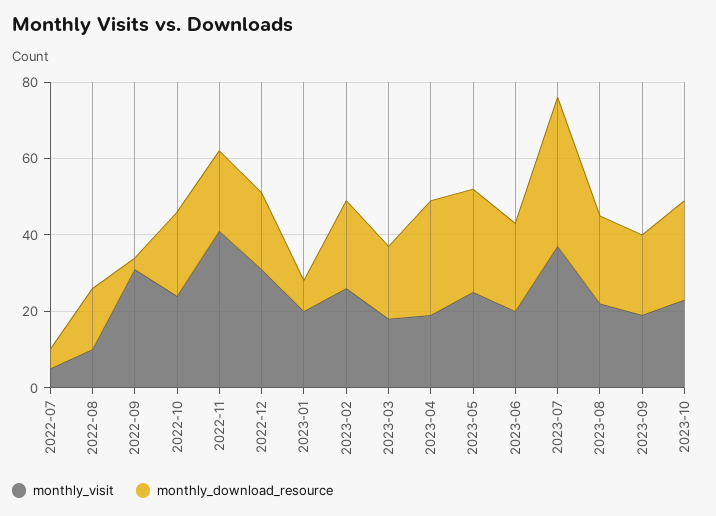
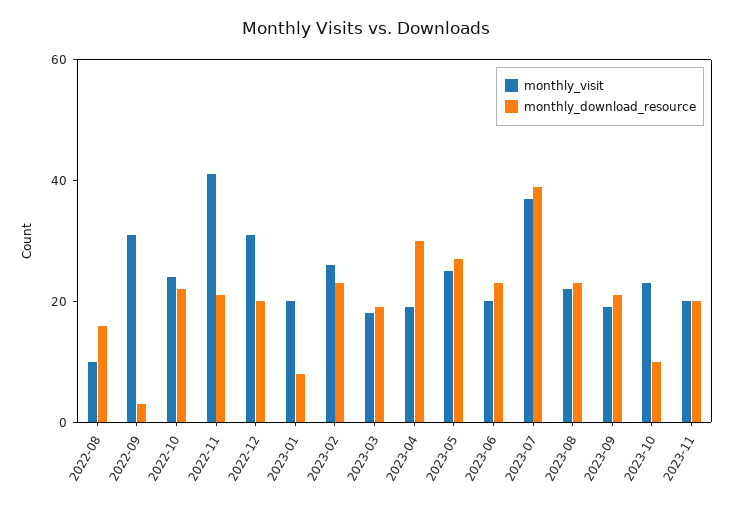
monthly_visit, 2022-07: 5 -> none
monthly_download_resource, 2022-07: 5 -> none
monthly_download_resource, 2023-10: 25 -> 10
monthly_visit, 2023-11: none -> 20
monthly_download_resource, 2023-11: none -> 20

